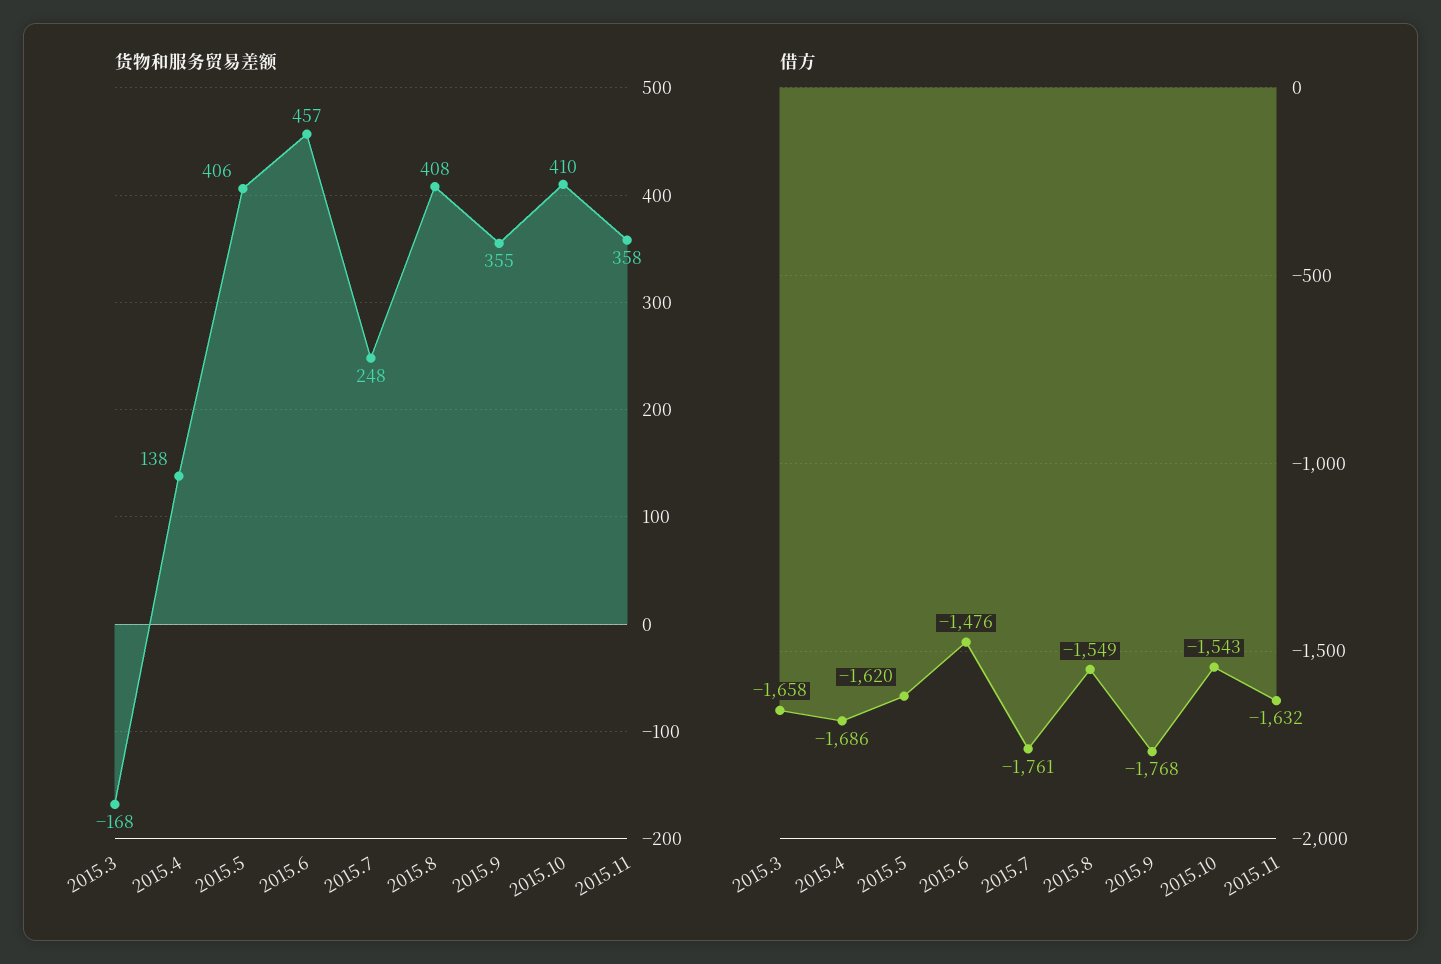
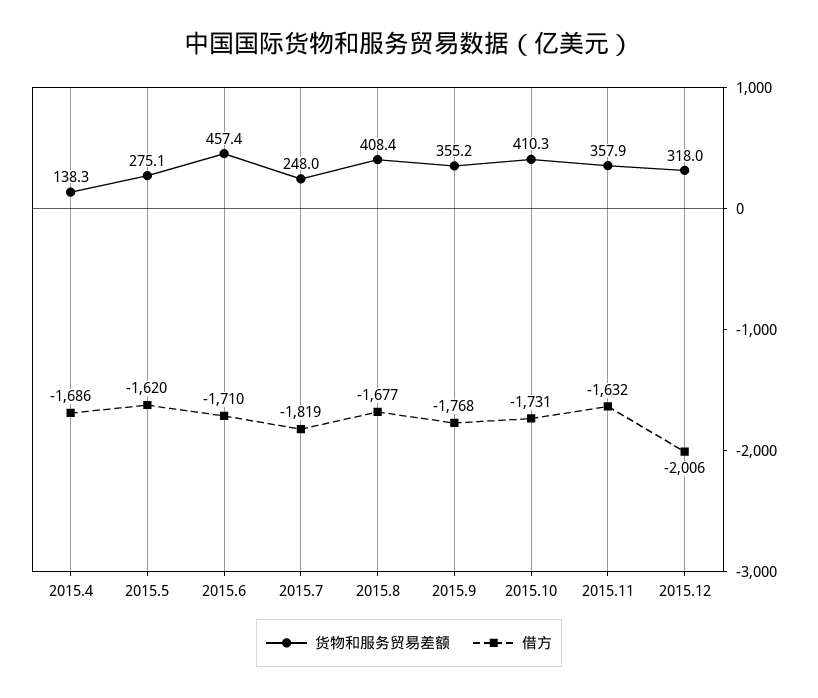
货物和服务贸易差额, 2015.3: -168 -> none
货物和服务贸易差额, 2015.5: 406 -> 275.1
借方, 2015.3: -1658 -> none
借方, 2015.6: -1476 -> -1710
借方, 2015.7: -1761 -> -1819
借方, 2015.8: -1549 -> -1677
借方, 2015.10: -1543 -> -1731
货物和服务贸易差额, 2015.12: none -> 318
借方, 2015.12: none -> -2006

